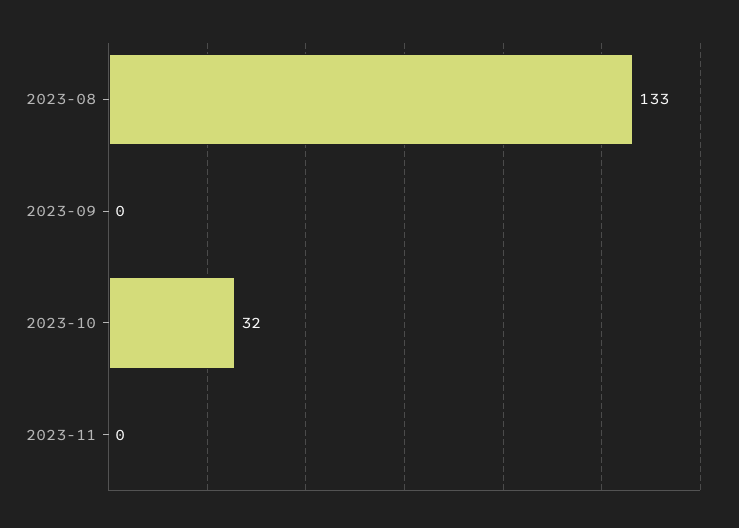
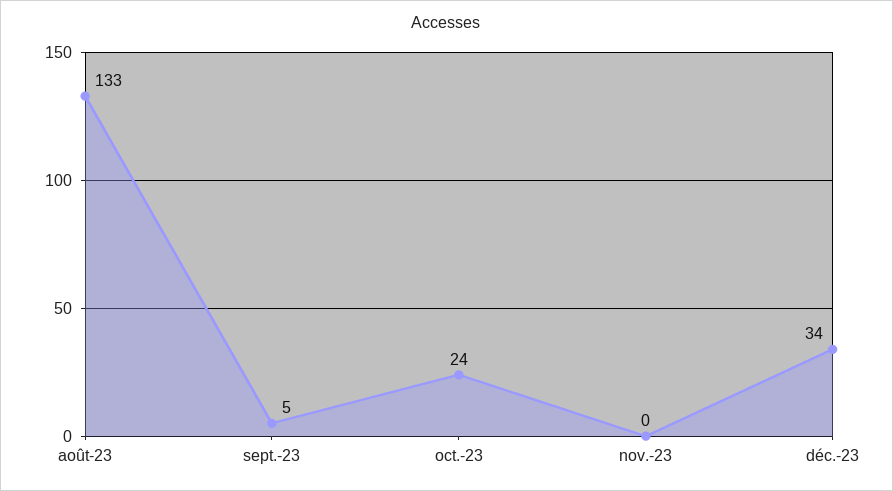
2023-09: 0 -> 5
2023-10: 32 -> 24
déc.-23: none -> 34

